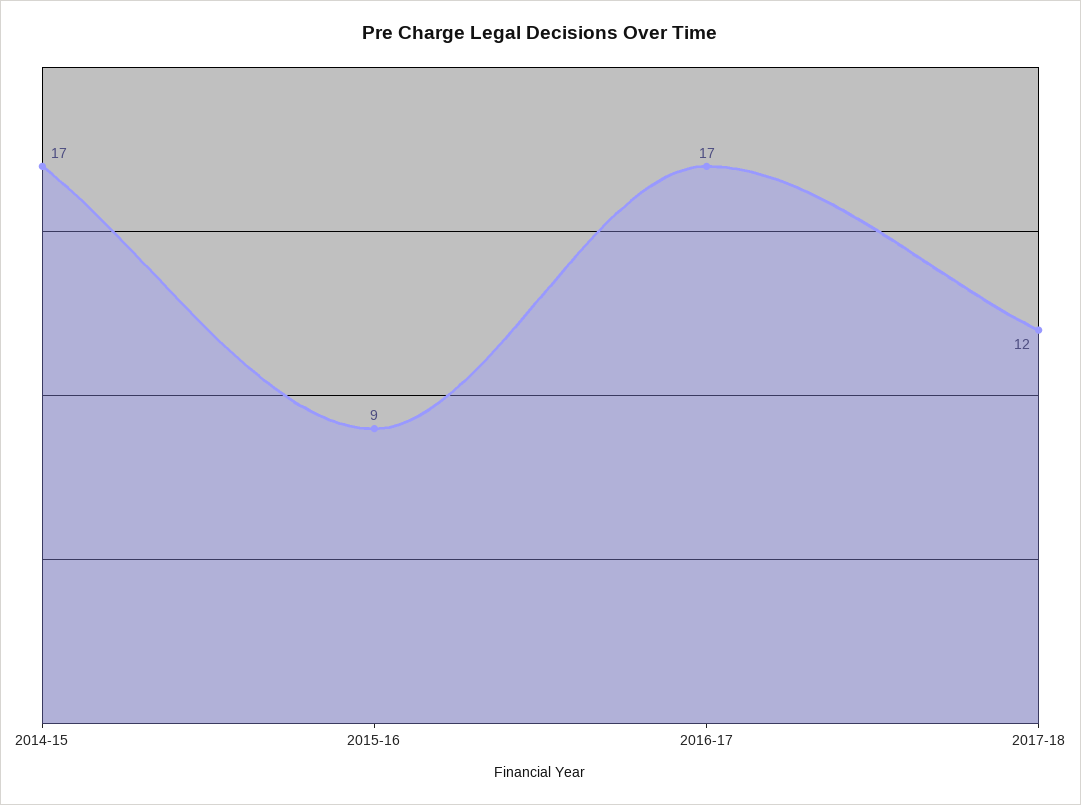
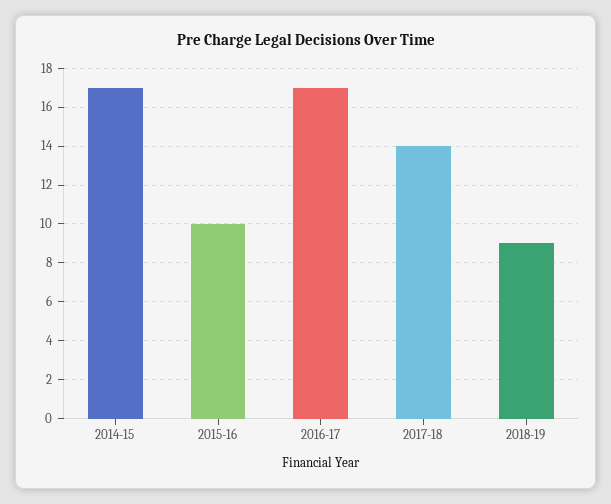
2015-16: 9 -> 10
2017-18: 12 -> 14
2018-19: none -> 9

